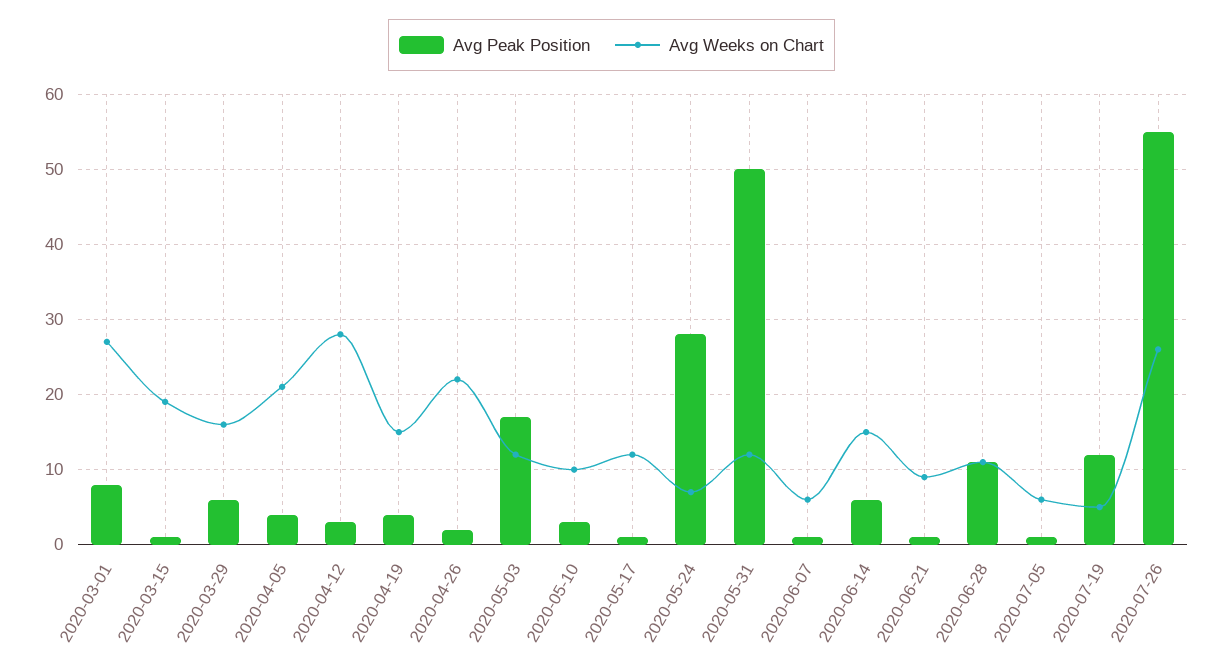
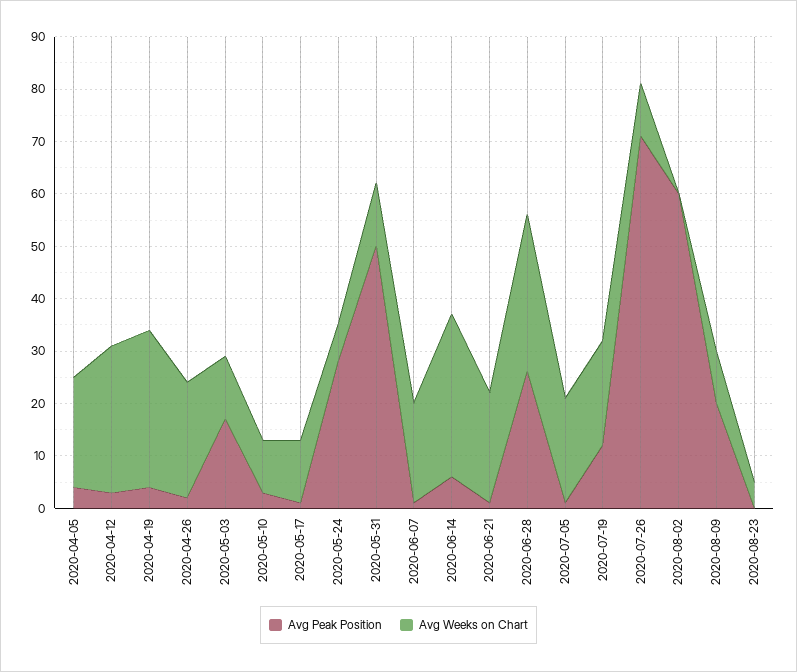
Avg Peak Position, 2020-03-01: 8 -> none
Avg Weeks on Chart, 2020-03-01: 27 -> none
Avg Peak Position, 2020-03-15: 1 -> none
Avg Weeks on Chart, 2020-03-15: 19 -> none
Avg Peak Position, 2020-03-29: 6 -> none
Avg Weeks on Chart, 2020-03-29: 16 -> none
Avg Weeks on Chart, 2020-04-19: 15 -> 30
Avg Weeks on Chart, 2020-06-07: 6 -> 20
Avg Weeks on Chart, 2020-06-14: 15 -> 30
Avg Weeks on Chart, 2020-06-21: 9 -> 20
Avg Peak Position, 2020-06-28: 11 -> 25
Avg Weeks on Chart, 2020-06-28: 11 -> 30
Avg Weeks on Chart, 2020-07-05: 6 -> 20
Avg Weeks on Chart, 2020-07-19: 5 -> 20
Avg Peak Position, 2020-07-26: 55 -> 70
Avg Weeks on Chart, 2020-07-26: 26 -> 10
Avg Peak Position, 2020-08-02: none -> 60
Avg Weeks on Chart, 2020-08-02: none -> 0
Avg Peak Position, 2020-08-09: none -> 20
Avg Weeks on Chart, 2020-08-09: none -> 10
Avg Peak Position, 2020-08-23: none -> 0
Avg Weeks on Chart, 2020-08-23: none -> 5

